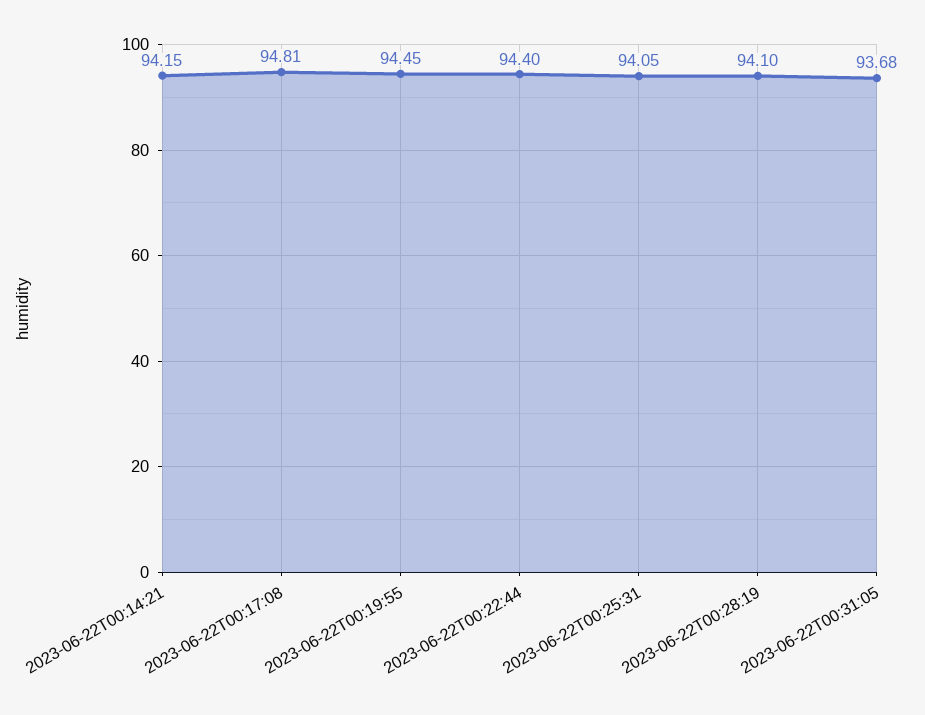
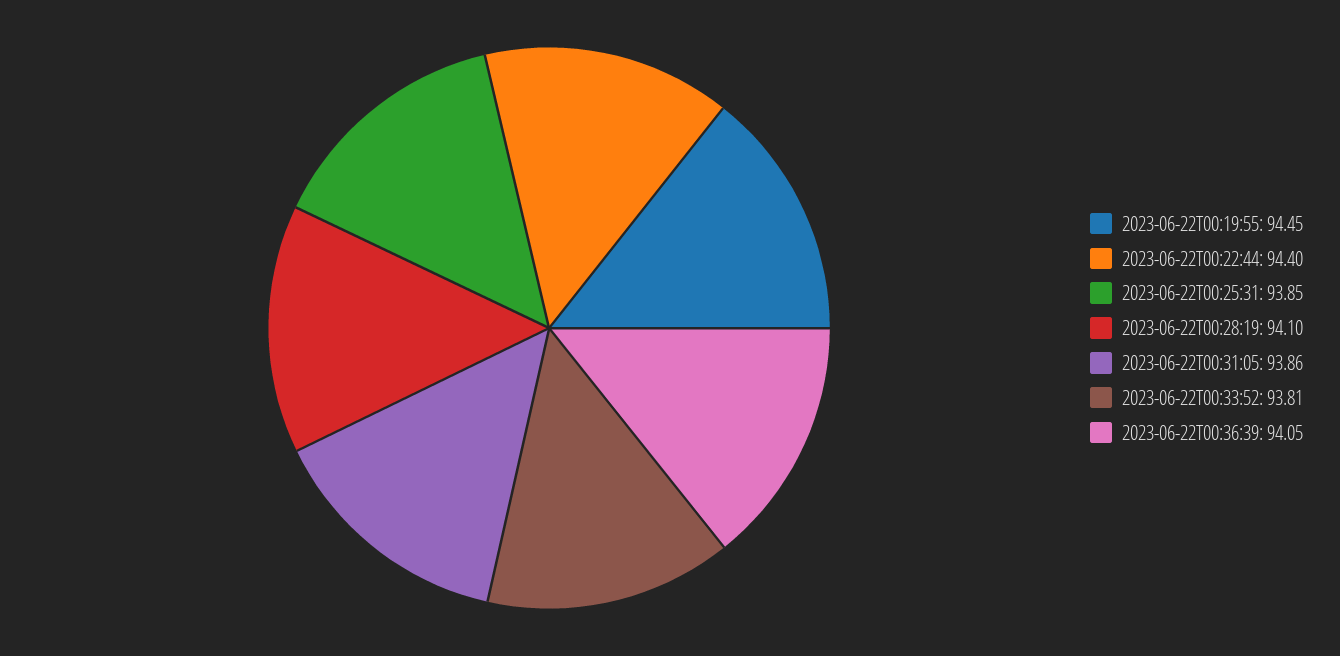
2023-06-22T00:14:21: 94.15 -> none
2023-06-22T00:17:08: 94.81 -> none
2023-06-22T00:25:31: 94.05 -> 93.85
2023-06-22T00:31:05: 93.68 -> 93.86
2023-06-22T00:33:52: none -> 93.81
2023-06-22T00:36:39: none -> 94.05

